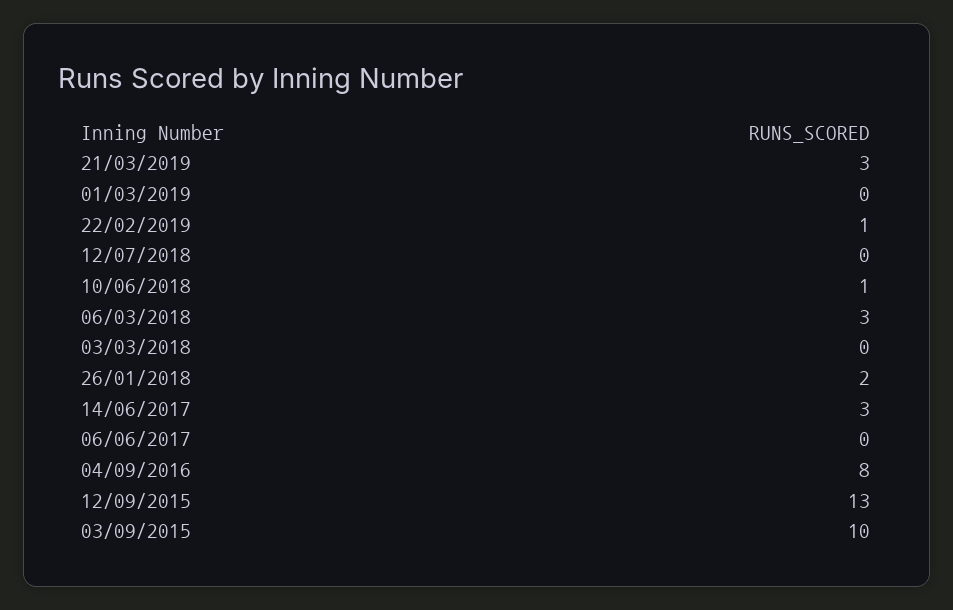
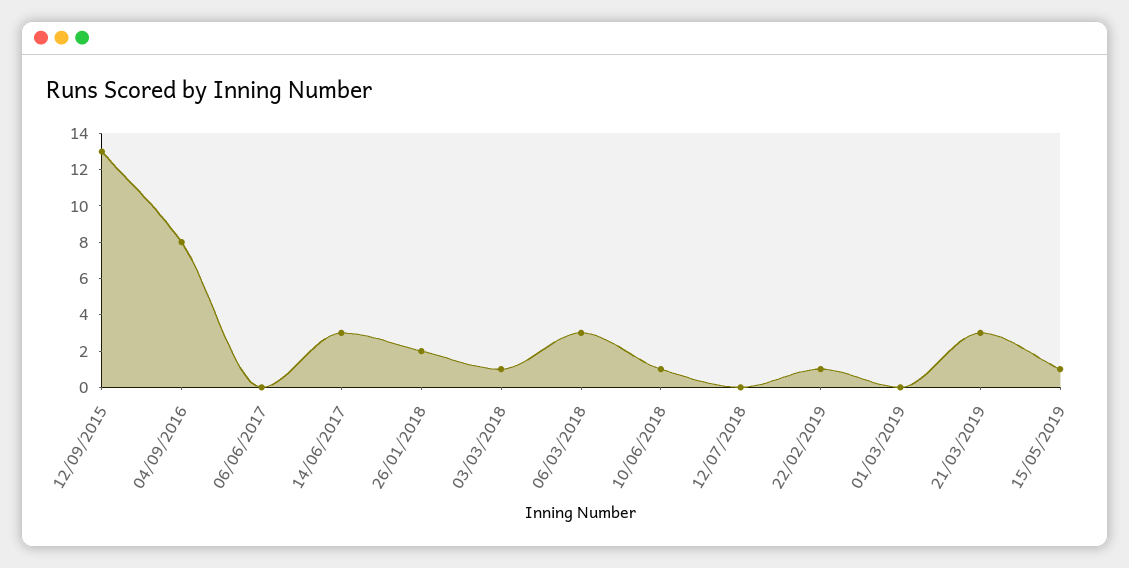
03/03/2018: 0 -> 1
03/09/2015: 10 -> none
15/05/2019: none -> 1

